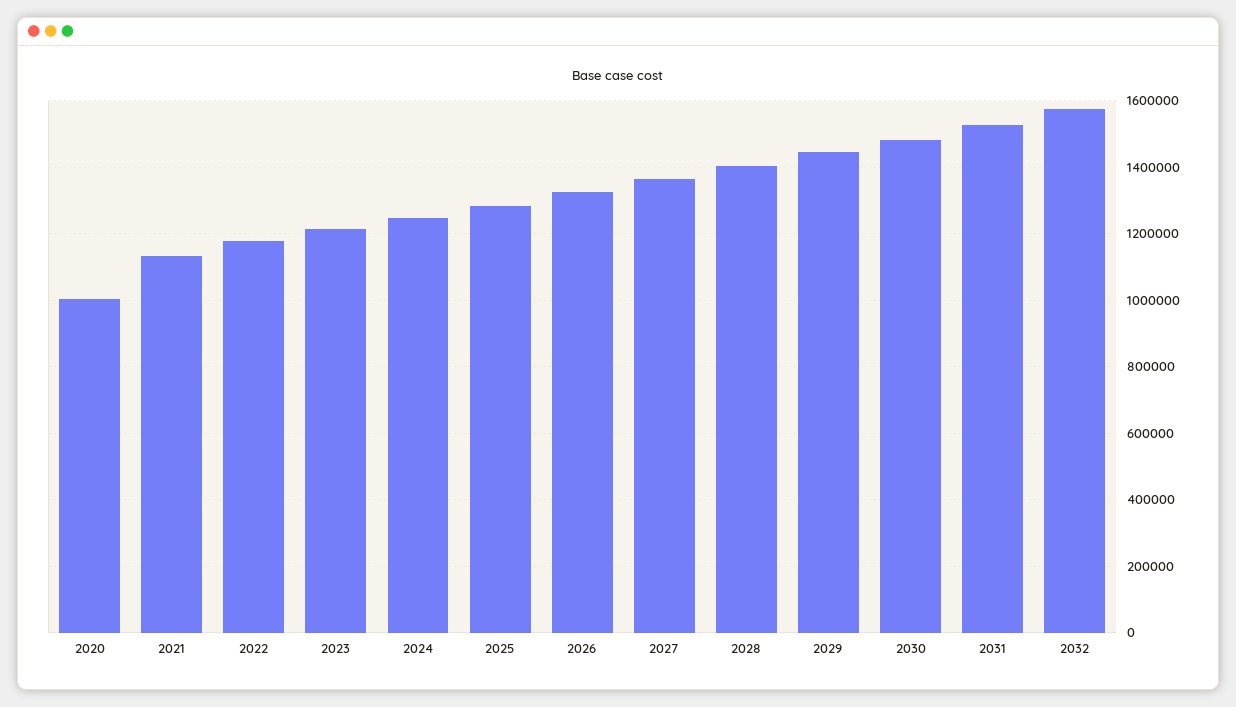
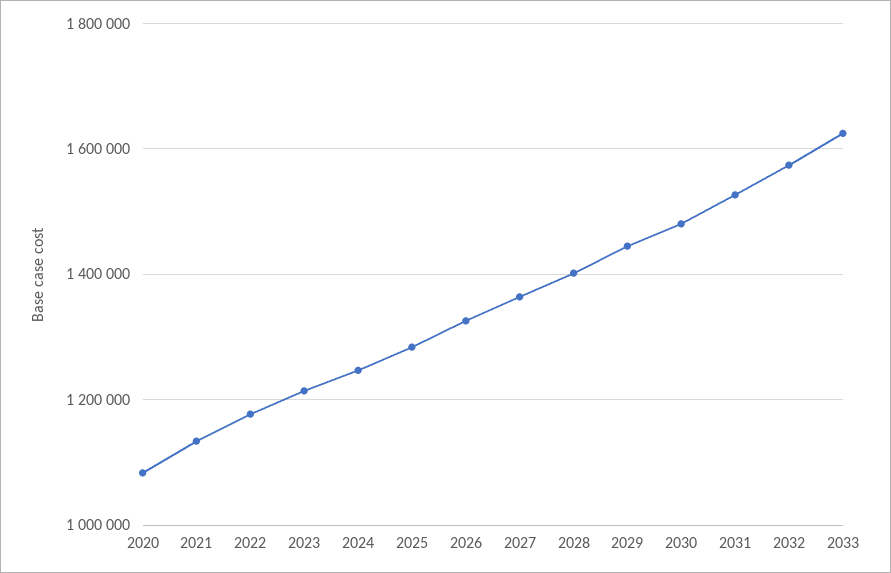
2020: 1000000 -> 1080000
2033: none -> 1620000

